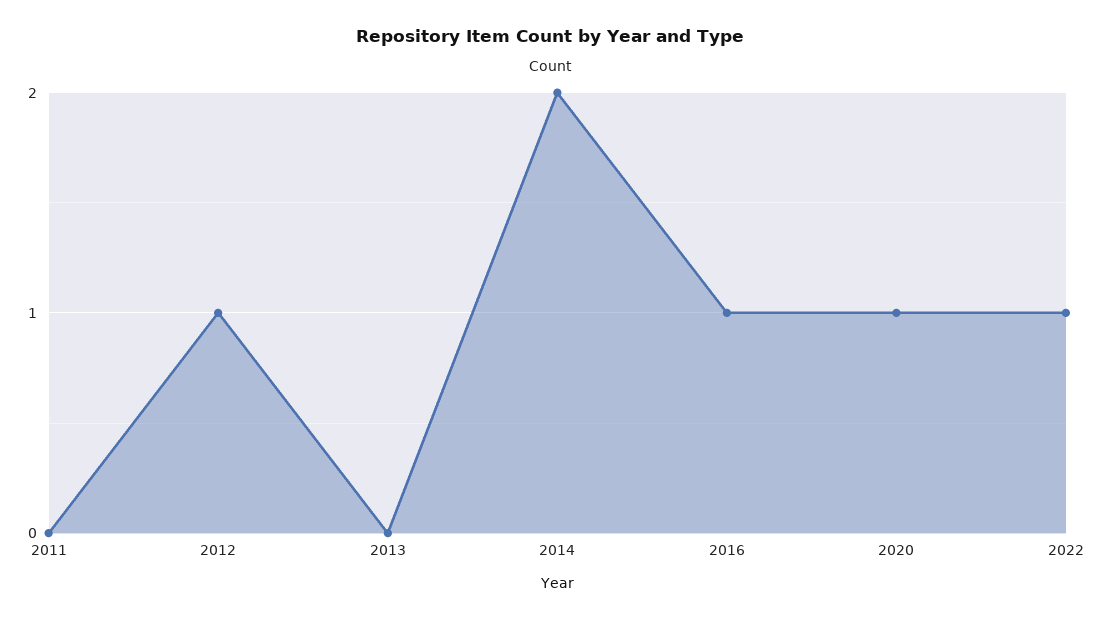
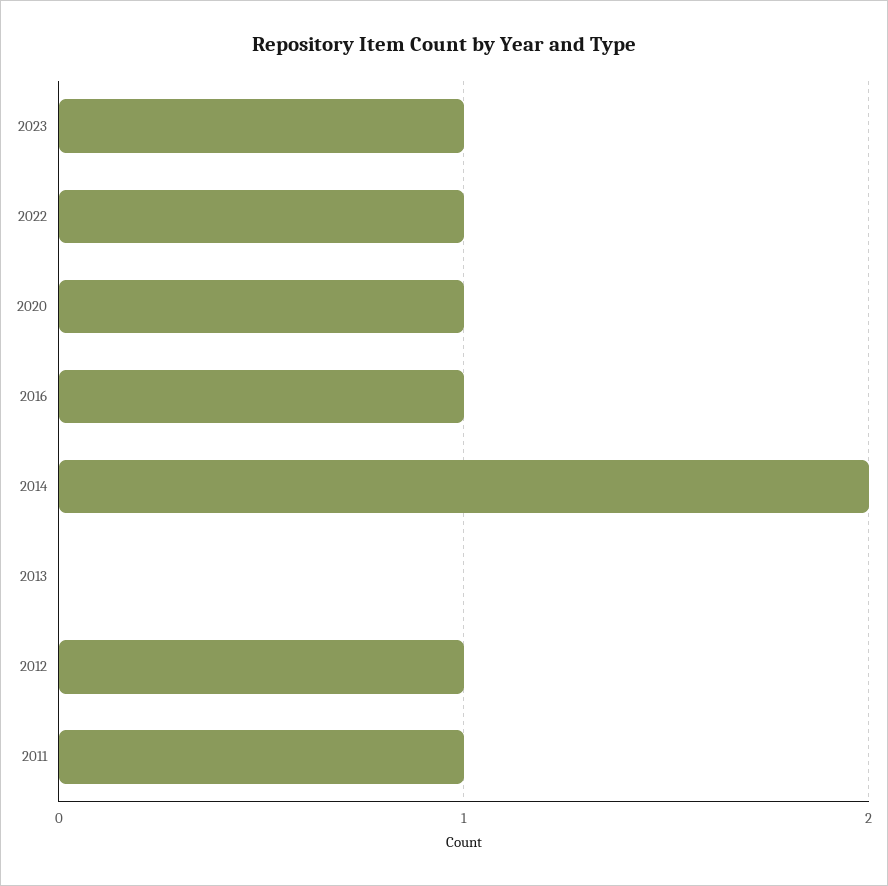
2011: 0 -> 1
2023: none -> 1

